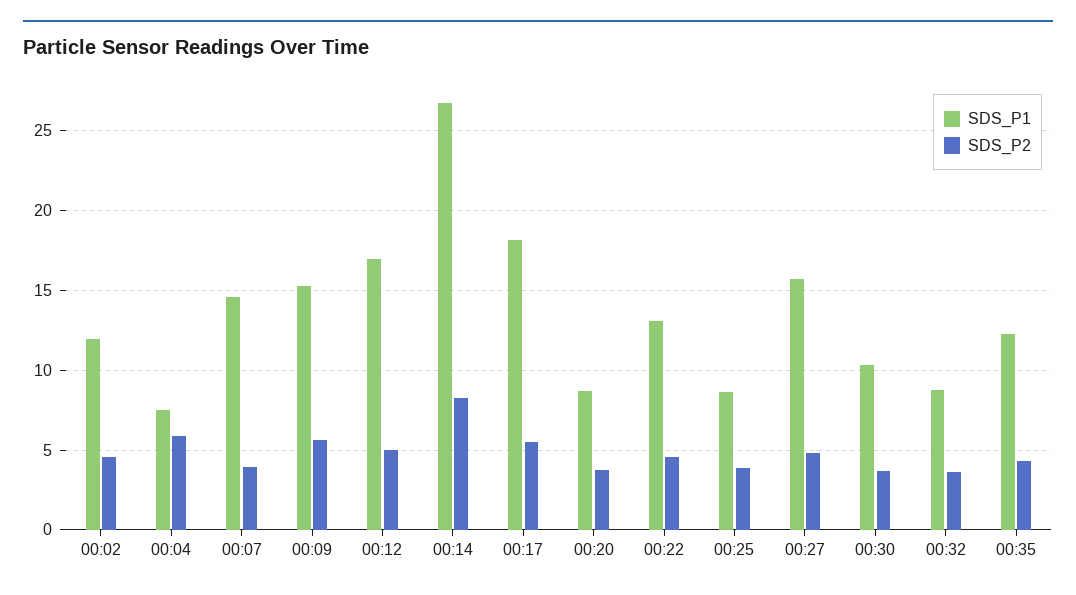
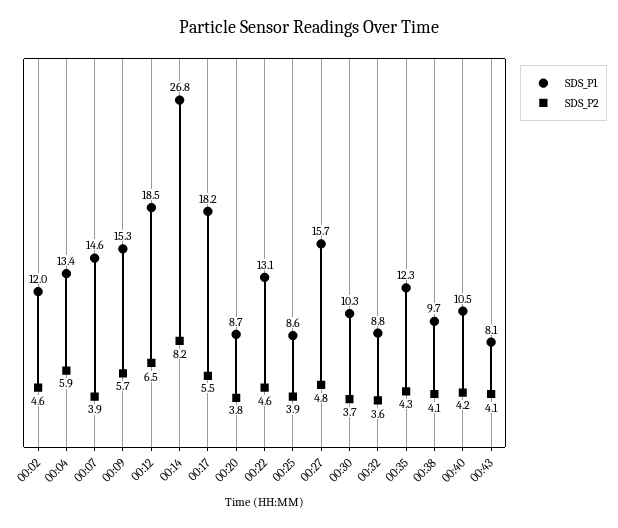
SDS_P1, 00:04: 7.5 -> 13.4
SDS_P1, 00:12: 17 -> 18.5
SDS_P2, 00:12: 5 -> 6.5
SDS_P1, 00:38: none -> 9.7
SDS_P2, 00:38: none -> 4.1
SDS_P1, 00:40: none -> 10.5
SDS_P2, 00:40: none -> 4.2
SDS_P1, 00:43: none -> 8.1
SDS_P2, 00:43: none -> 4.1

